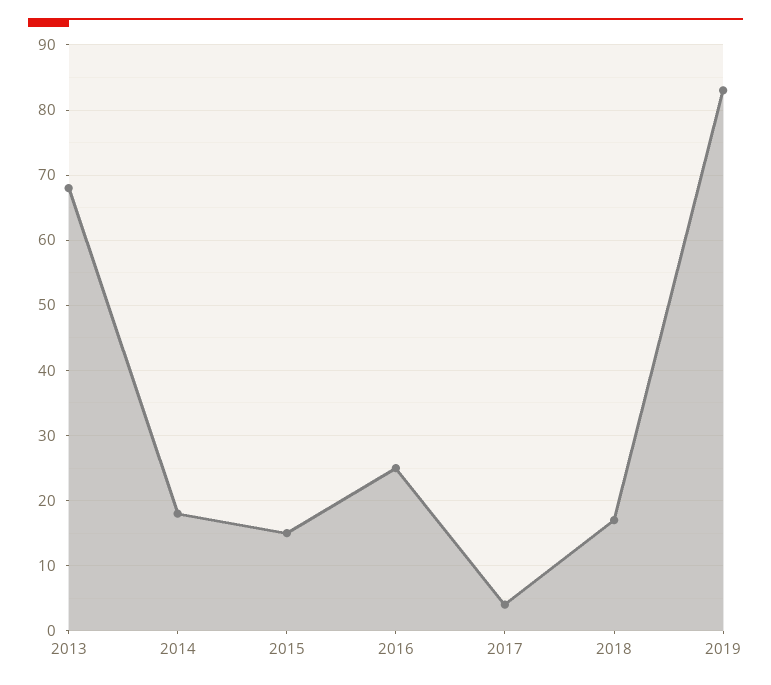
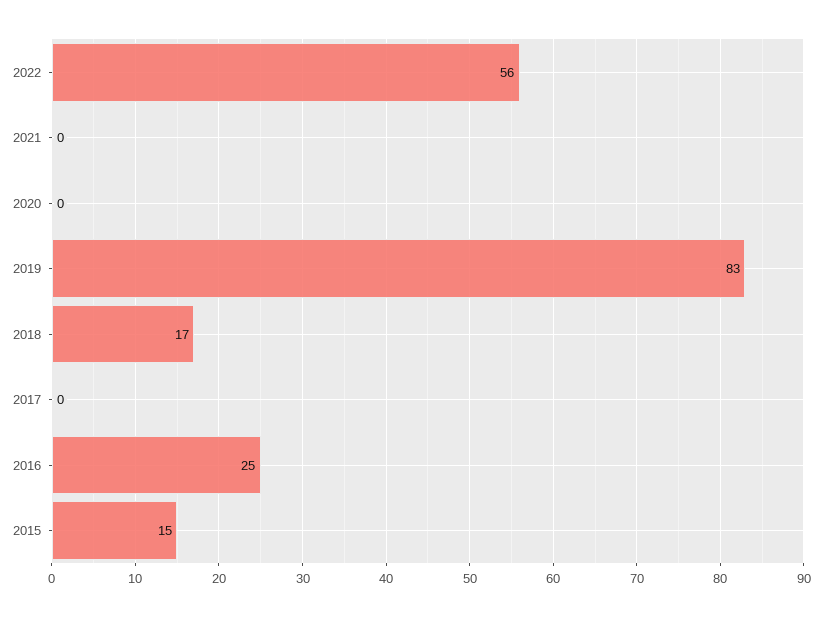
2013: 68 -> none
2014: 18 -> none
2017: 4 -> 0
2022: none -> 56
2021: none -> 0
2020: none -> 0

